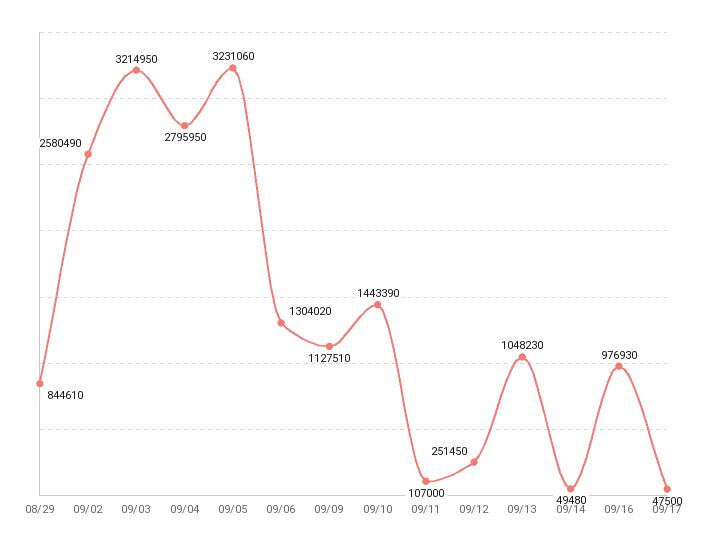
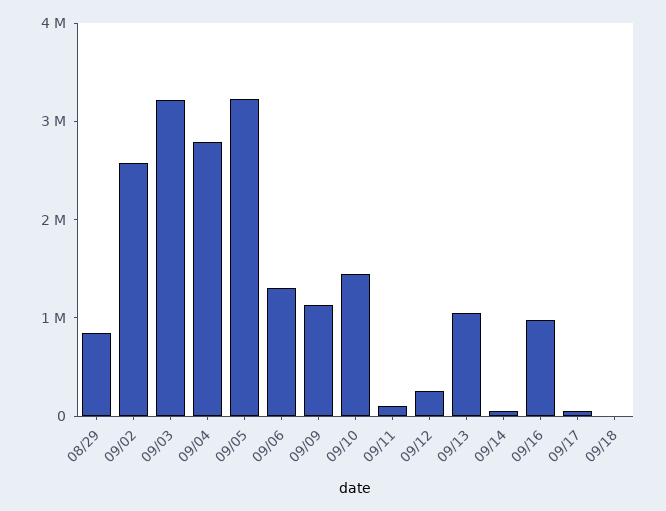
09/18: none -> 0

